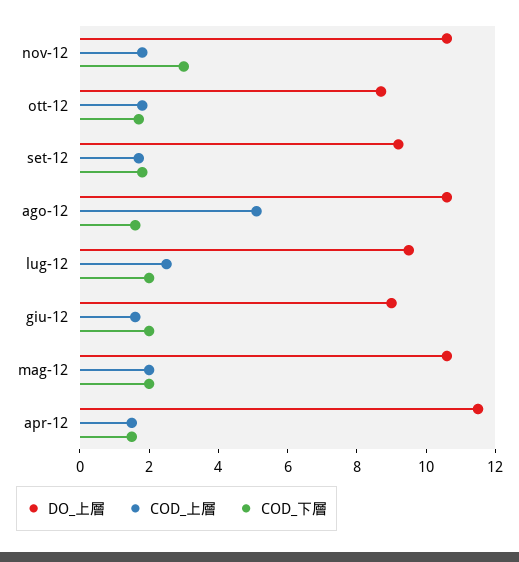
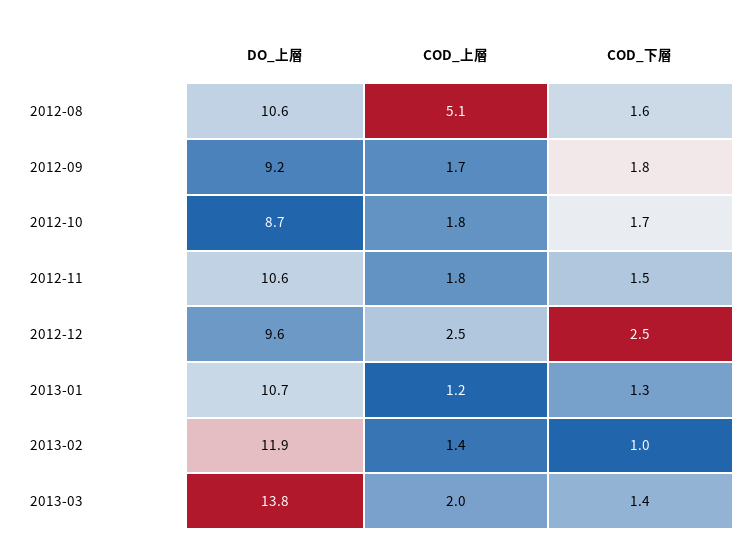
COD_下層, nov-12: 3 -> 1.5
DO_上層, lug-12: 9.5 -> none
COD_上層, lug-12: 2.5 -> none
COD_下層, lug-12: 2 -> none
DO_上層, giu-12: 9 -> none
COD_上層, giu-12: 1.5 -> none
COD_下層, giu-12: 2 -> none
DO_上層, mag-12: 10.5 -> none
COD_上層, mag-12: 2 -> none
COD_下層, mag-12: 2 -> none
DO_上層, apr-12: 11.5 -> none
COD_上層, apr-12: 1.5 -> none
COD_下層, apr-12: 1.5 -> none
DO_上層, 2012-12: none -> 9.6
COD_上層, 2012-12: none -> 2.5
COD_下層, 2012-12: none -> 2.5
DO_上層, 2013-01: none -> 10.7
COD_上層, 2013-01: none -> 1.2
COD_下層, 2013-01: none -> 1.3
DO_上層, 2013-02: none -> 11.9
COD_上層, 2013-02: none -> 1.4
COD_下層, 2013-02: none -> 1
DO_上層, 2013-03: none -> 13.8
COD_上層, 2013-03: none -> 2
COD_下層, 2013-03: none -> 1.4

